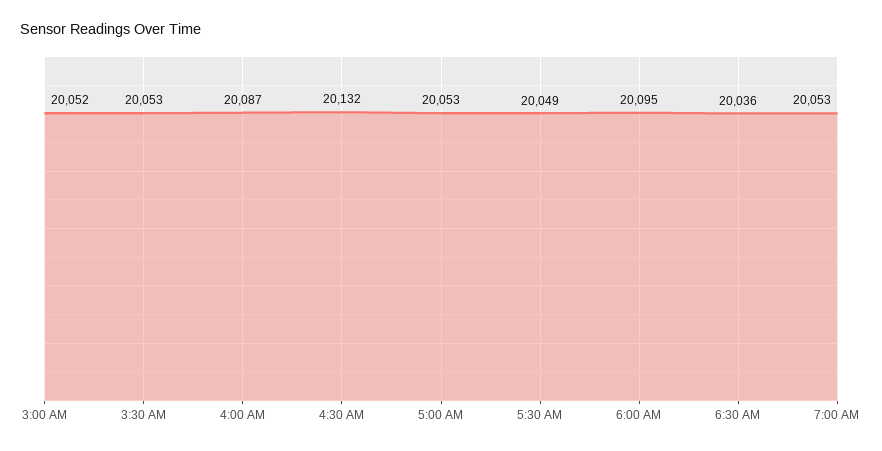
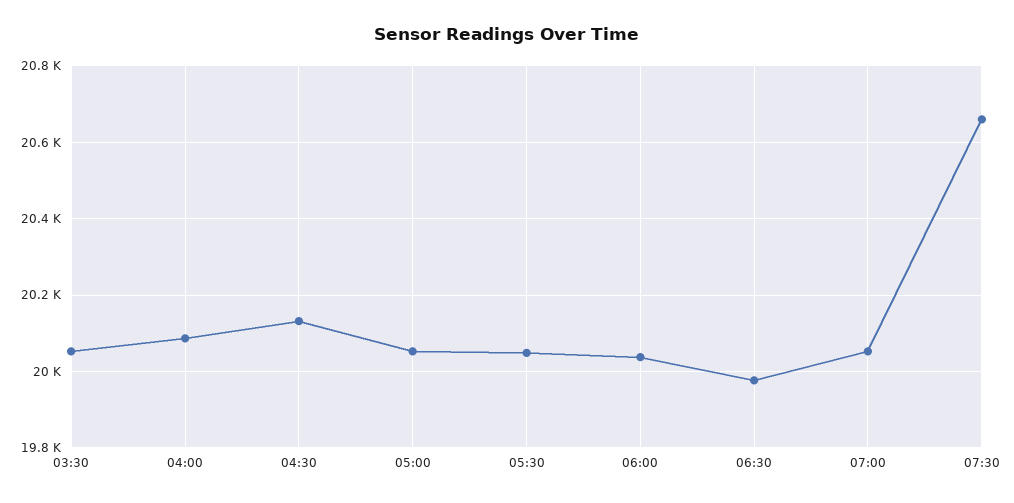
3:00 AM: 20052 -> none
6:00 AM: 20095 -> 20040
6:30 AM: 20036 -> 19980
07:30: none -> 20660

